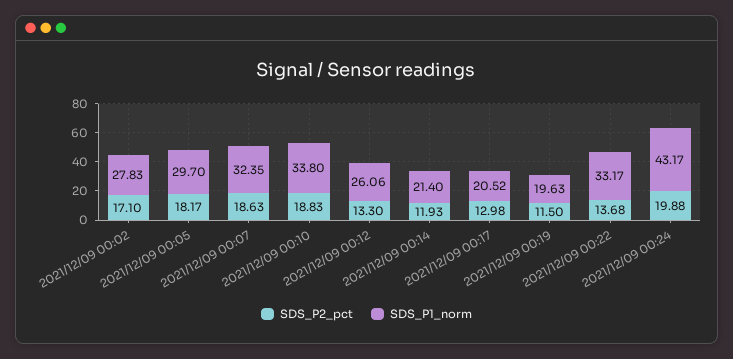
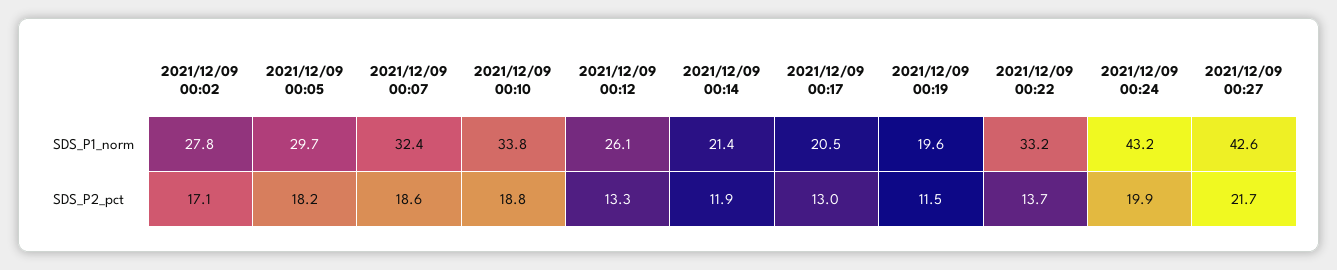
SDS_P1_norm, 2021/12/09 00:27: none -> 42.6
SDS_P2_pct, 2021/12/09 00:27: none -> 21.7

